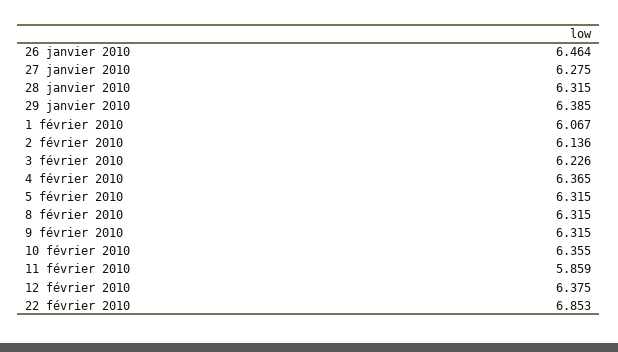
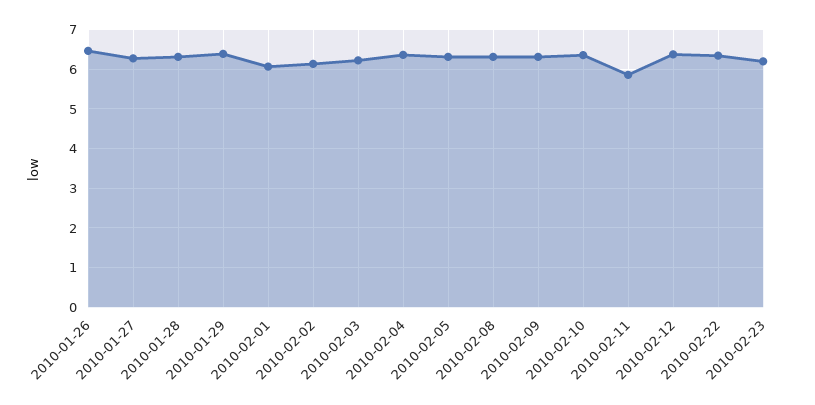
22 février 2010: 6.853 -> 6.4
2010-02-23: none -> 6.2

